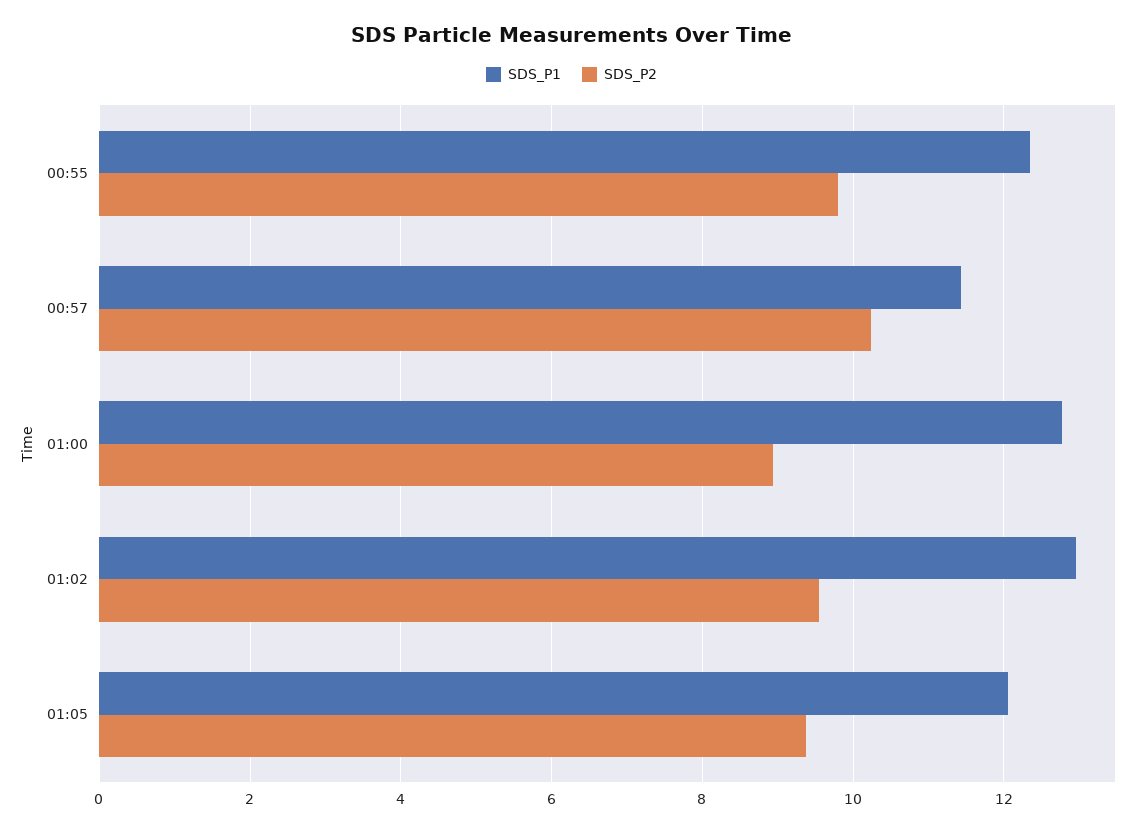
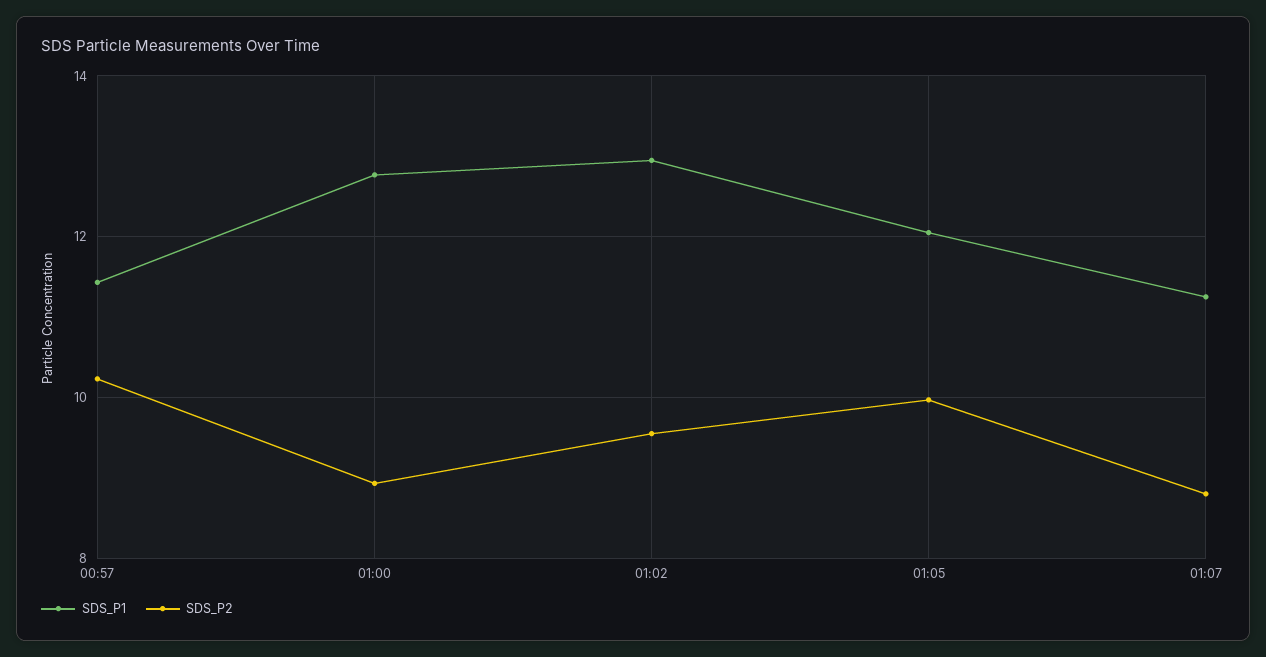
SDS_P1, 00:55: 12.4 -> none
SDS_P2, 00:55: 9.8 -> none
SDS_P2, 01:05: 9.4 -> 10
SDS_P1, 01:07: none -> 11.2
SDS_P2, 01:07: none -> 8.8

